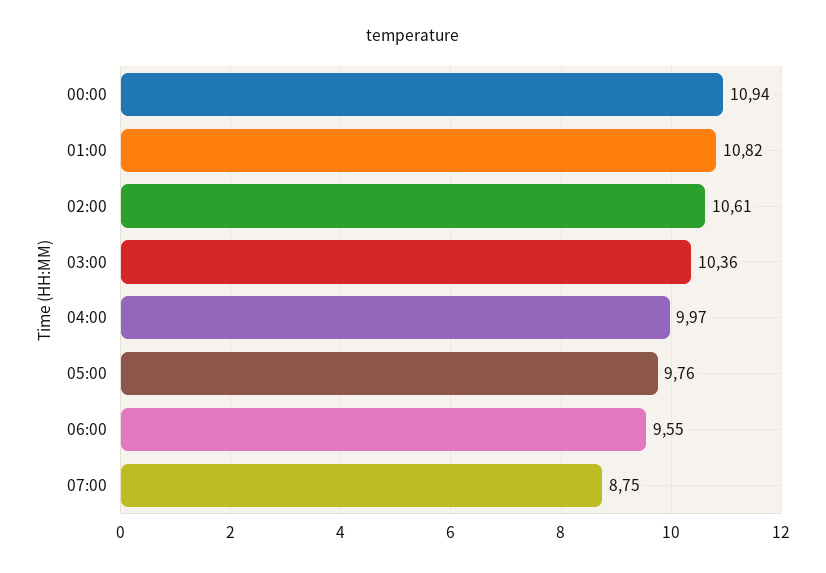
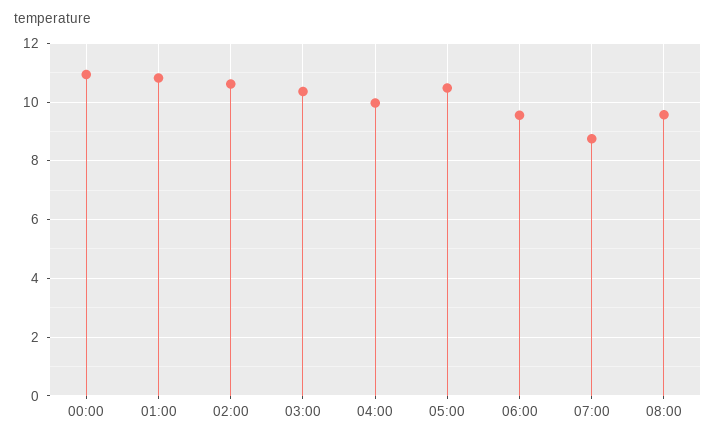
05:00: 9.76 -> 10.5
08:00: none -> 9.5

